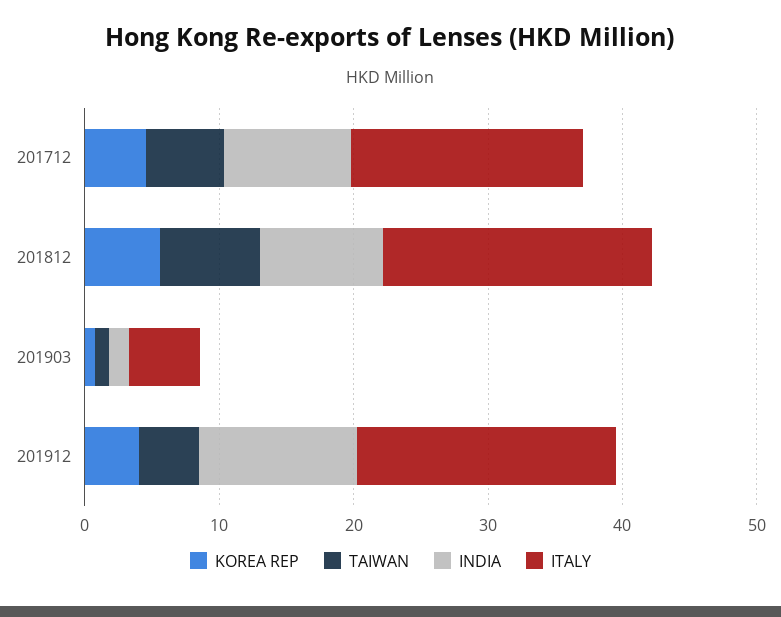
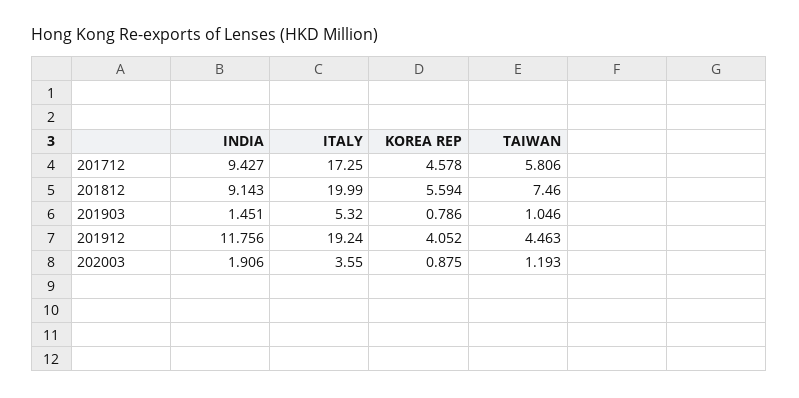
INDIA, 202003: none -> 1.906
ITALY, 202003: none -> 3.55
KOREA REP, 202003: none -> 0.875
TAIWAN, 202003: none -> 1.193

